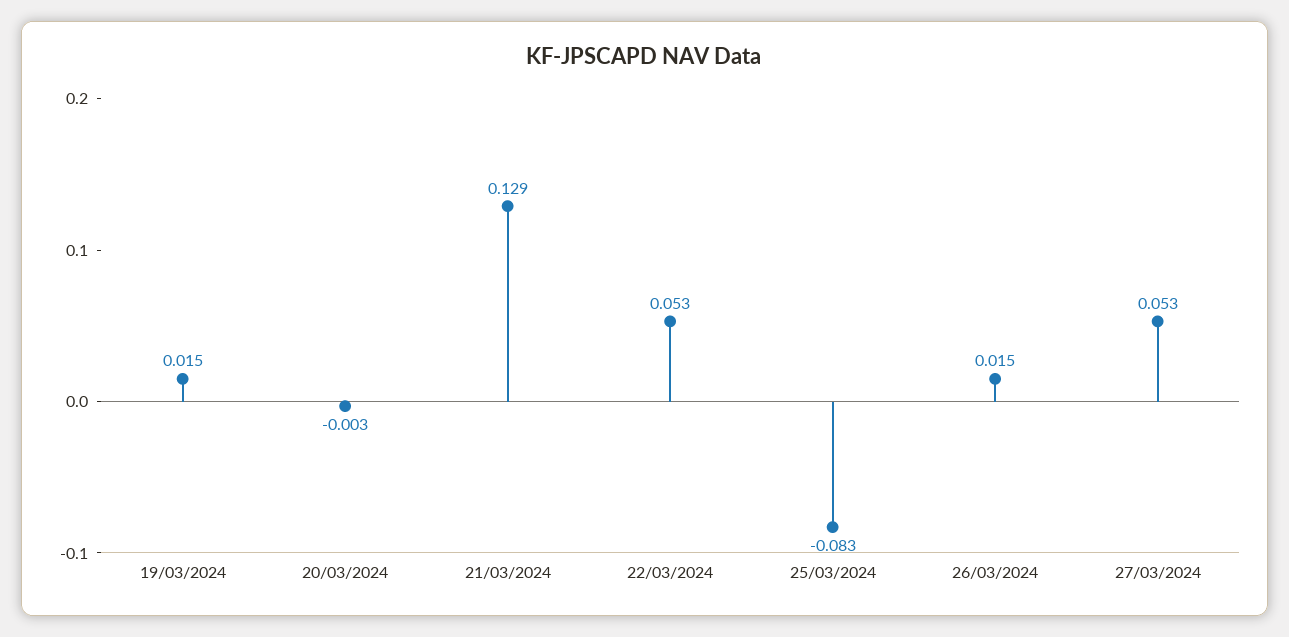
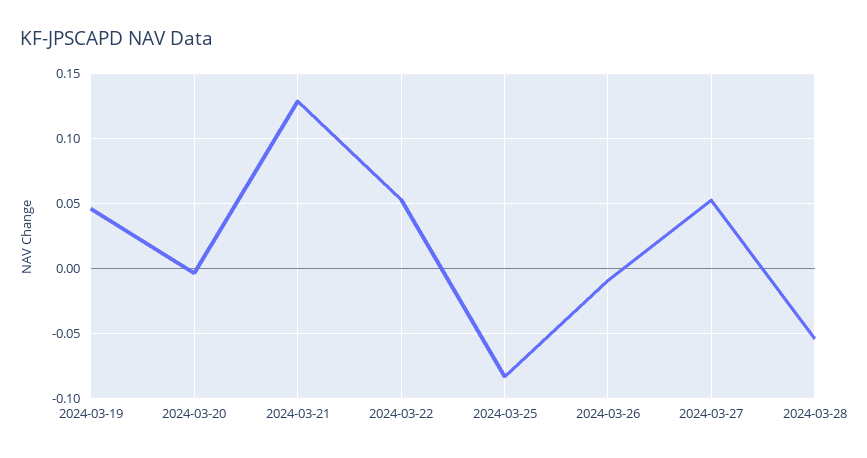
19/03/2024: 0.015 -> 0.045
26/03/2024: 0.015 -> -0.01
2024-03-28: none -> -0.055

